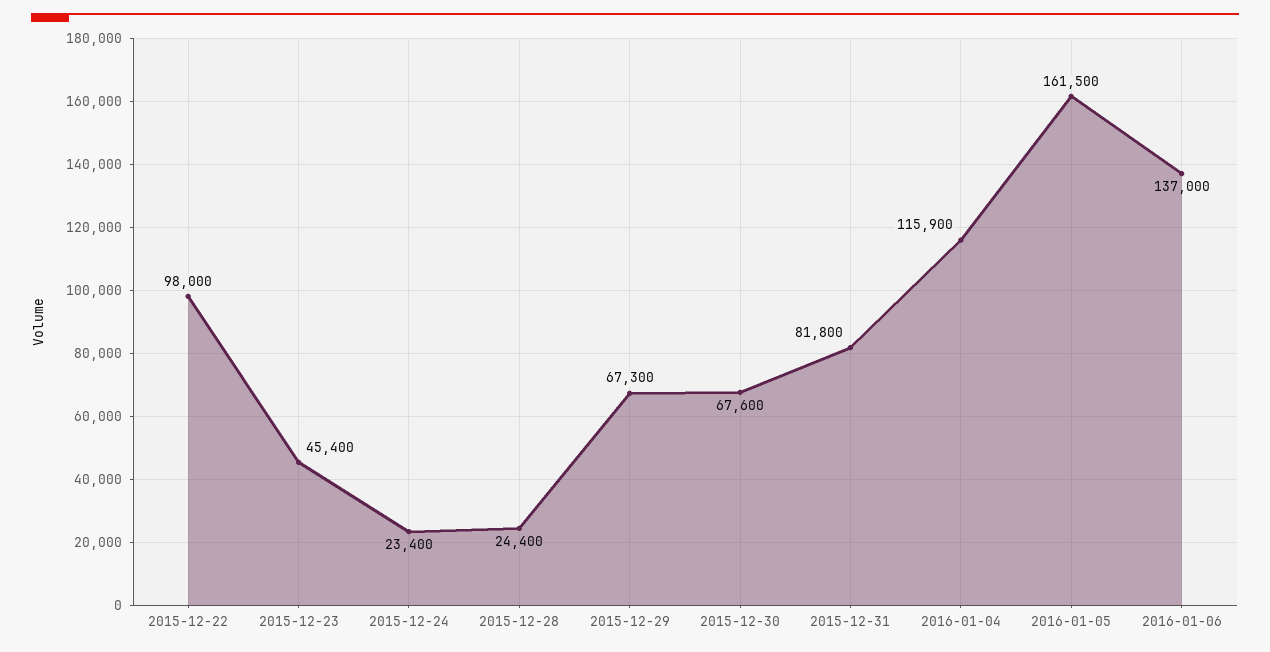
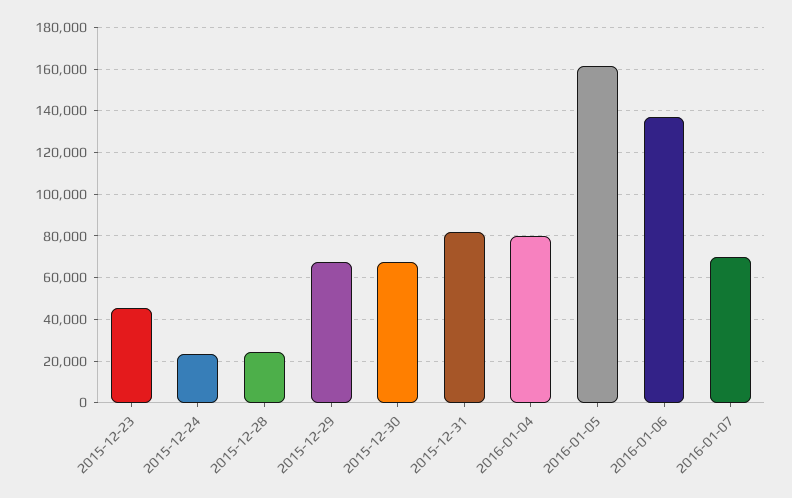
2015-12-22: 98000 -> none
2016-01-04: 115900 -> 80000
2016-01-07: none -> 70000

